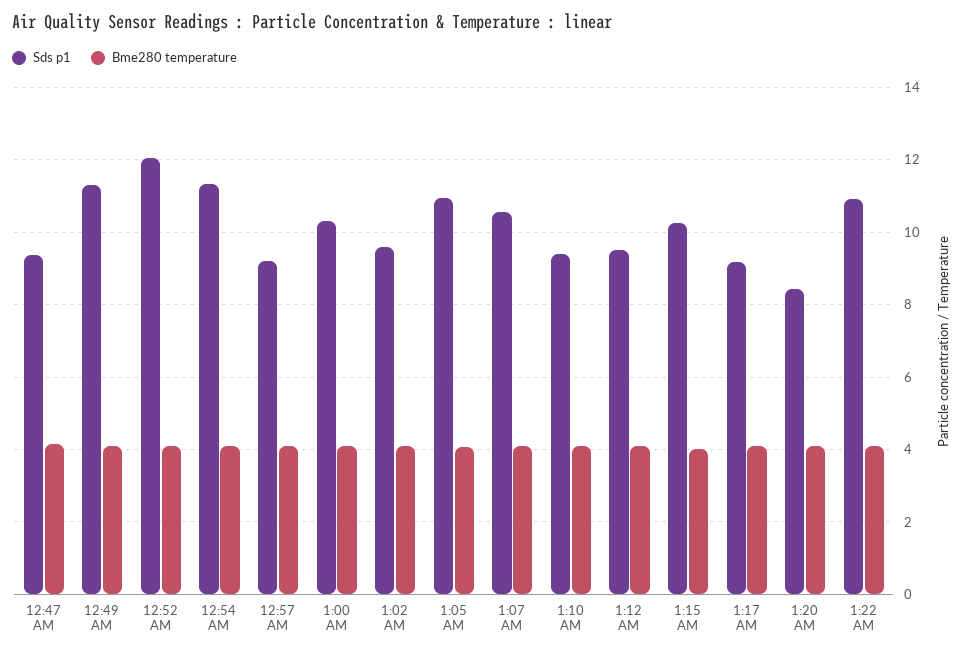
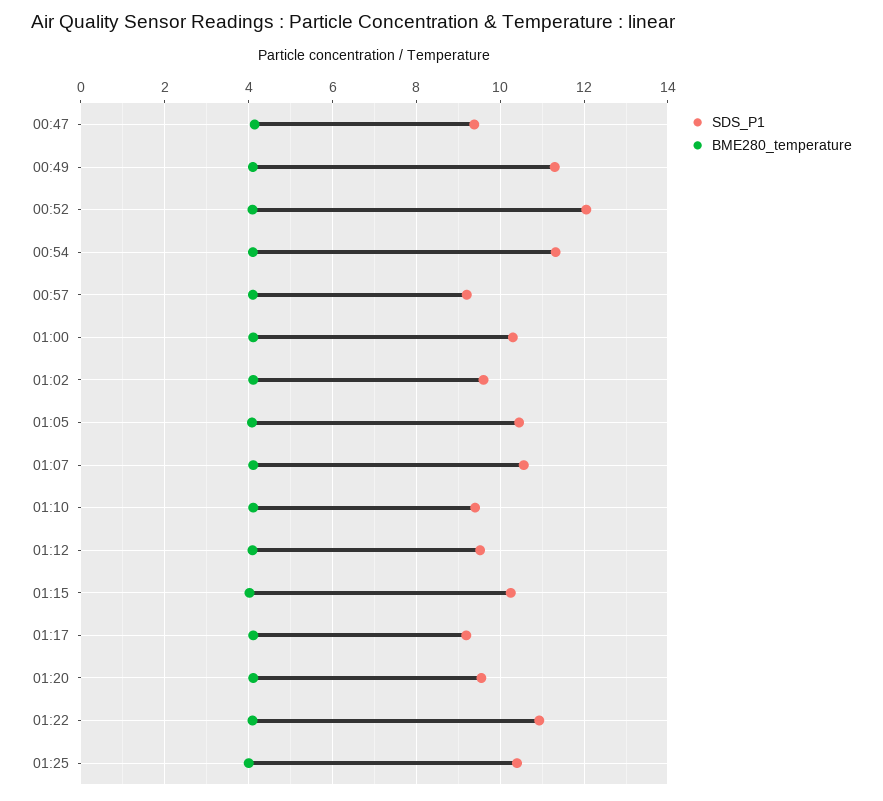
Sds p1, 1:05 AM: 11 -> 10.4
Sds p1, 1:20 AM: 8.4 -> 9.6
Sds p1, 01:25: none -> 10.4
Bme280 temperature, 01:25: none -> 4

